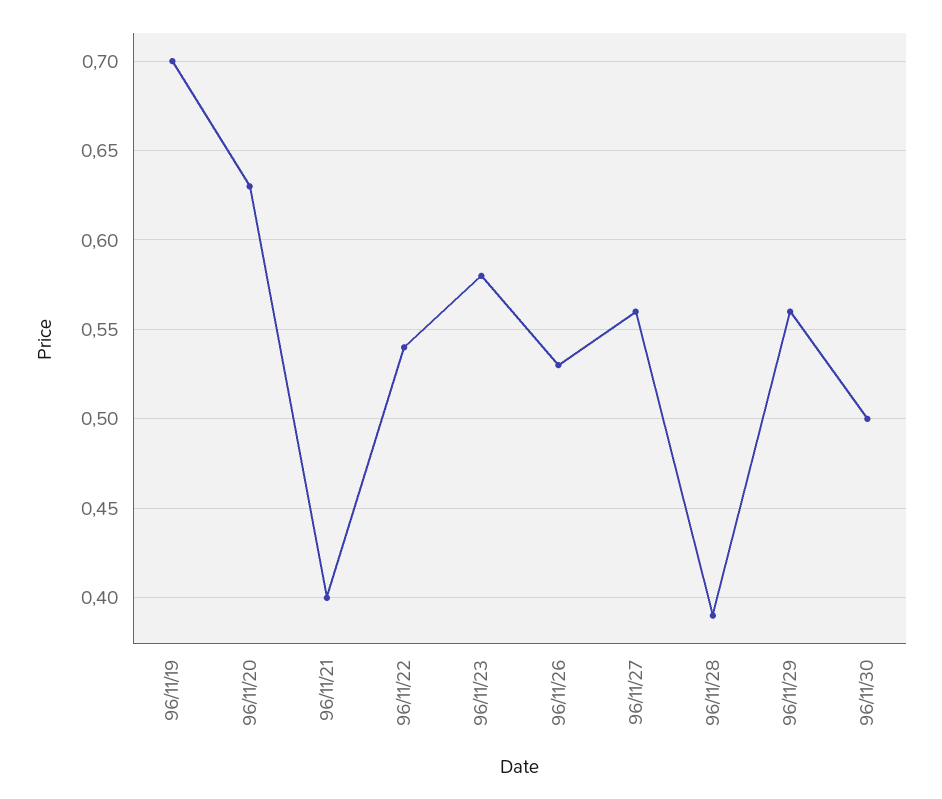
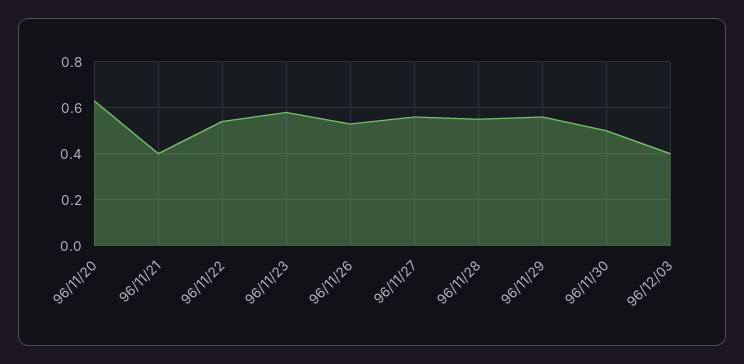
96/11/19: 0.7 -> none
96/11/28: 0.39 -> 0.55
96/12/03: none -> 0.4

